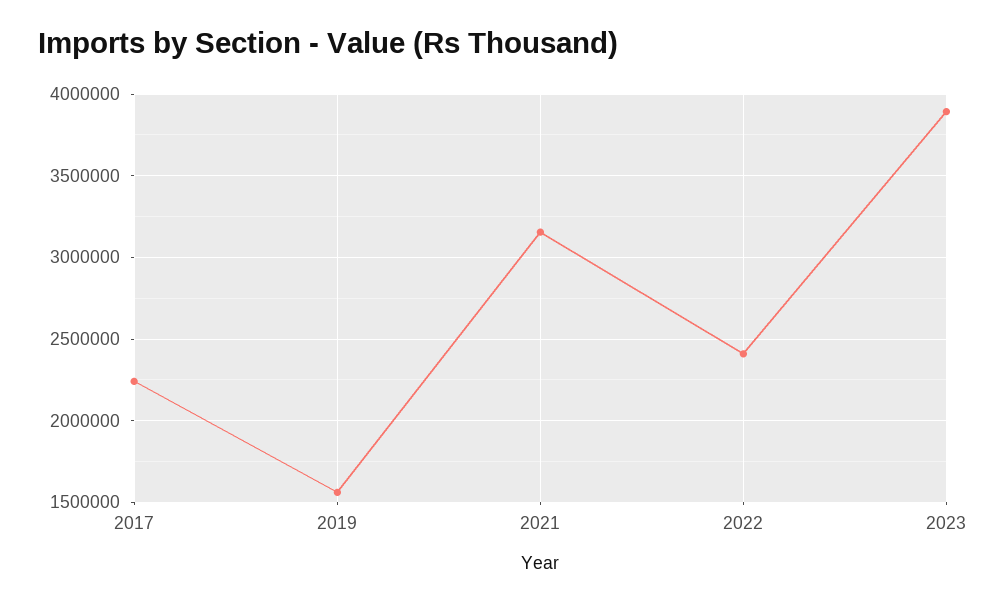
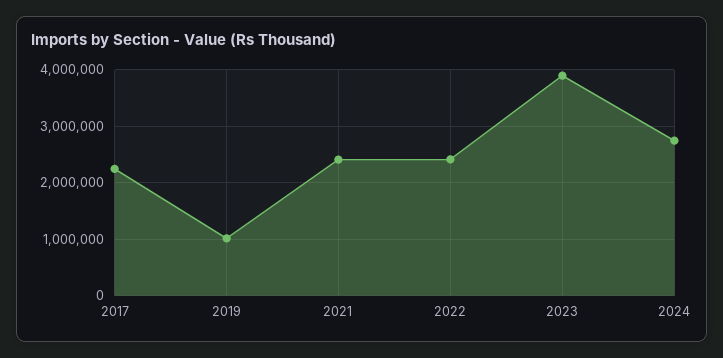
2019: 1550000 -> 1000000
2021: 3150000 -> 2400000
2024: none -> 2800000

